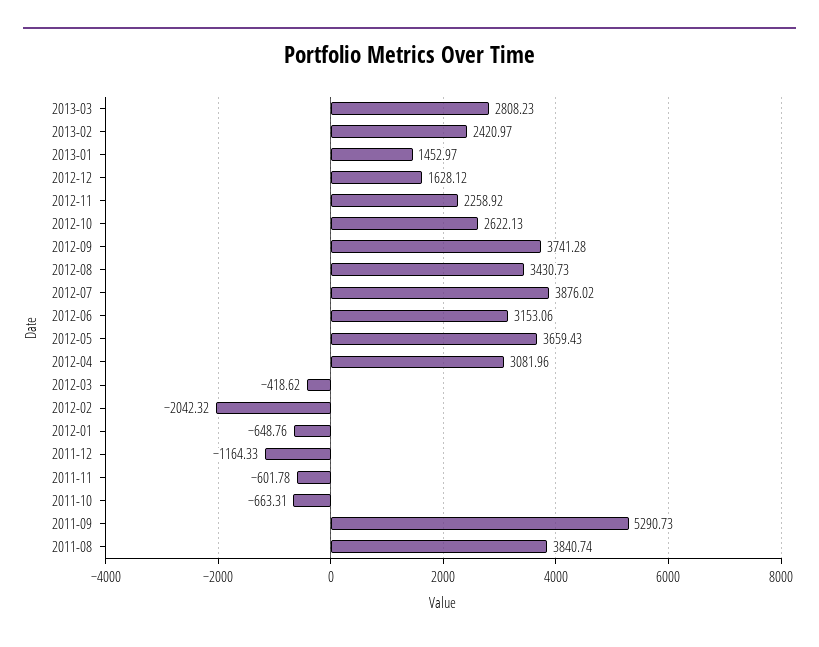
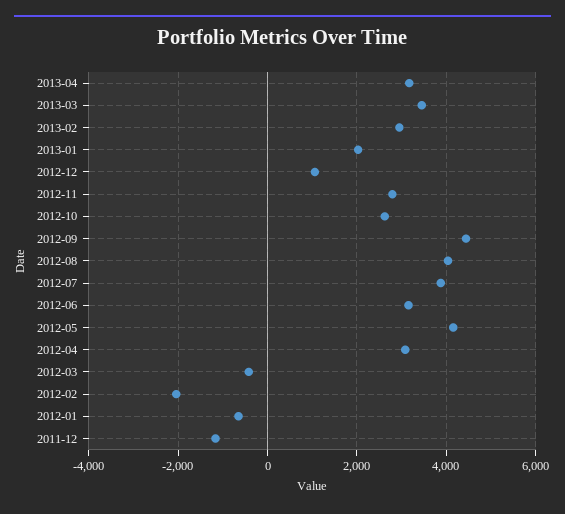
2013-03: 2808.23 -> 3400
2013-02: 2420.97 -> 3000
2013-01: 1452.97 -> 2000
2012-12: 1628.12 -> 1000
2012-11: 2258.92 -> 2800
2012-09: 3741.28 -> 4400
2012-08: 3430.73 -> 4000
2012-05: 3659.43 -> 4200
2011-11: -601.78 -> none
2011-10: -663.31 -> none
2011-09: 5290.73 -> none
2011-08: 3840.74 -> none
2013-04: none -> 3200

